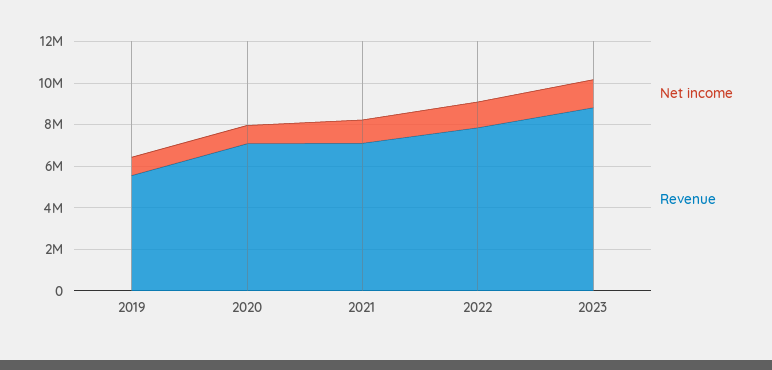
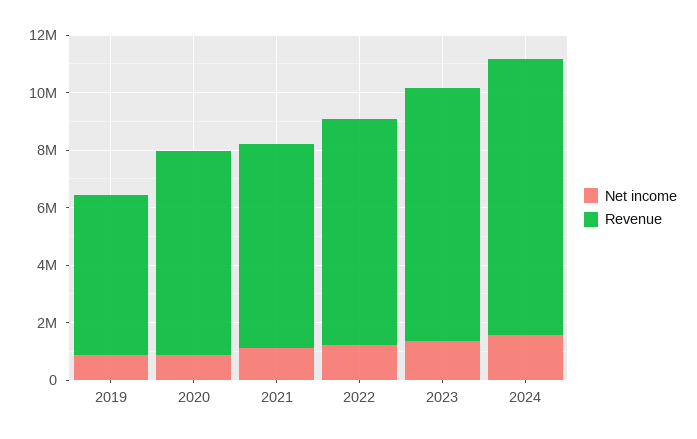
Net income, 2024: none -> 1500000
Revenue, 2024: none -> 9500000

